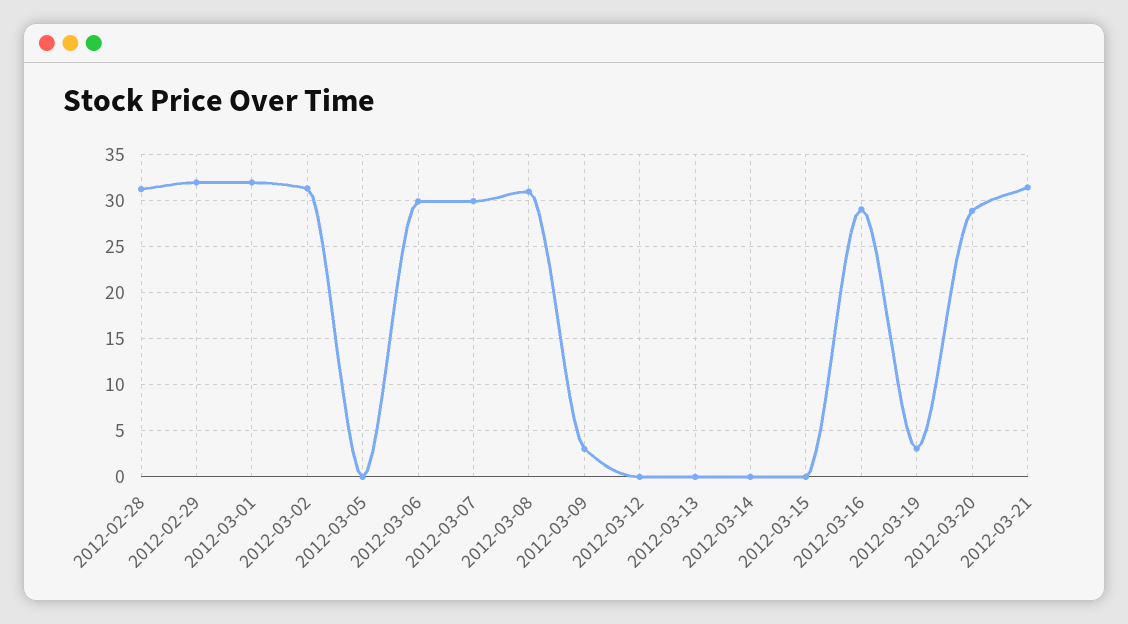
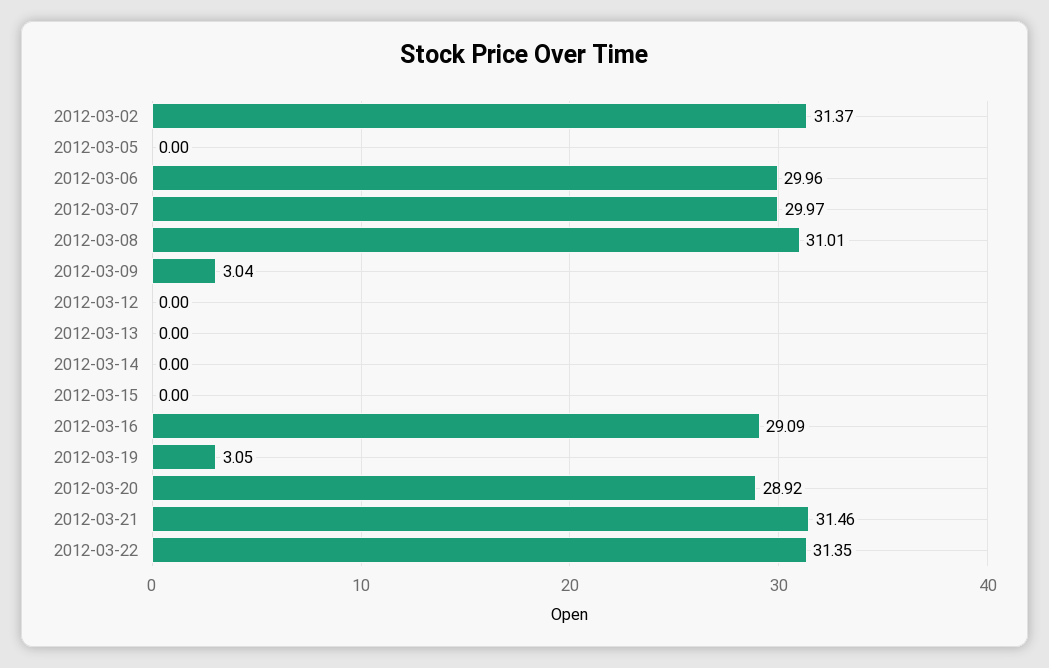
2012-02-28: 31 -> none
2012-02-29: 32 -> none
2012-03-01: 32 -> none
2012-03-22: none -> 31.35

